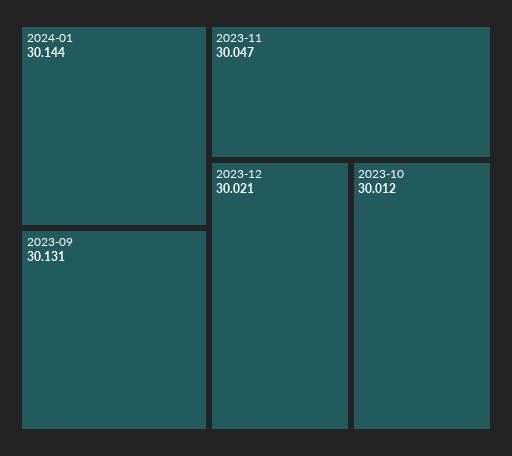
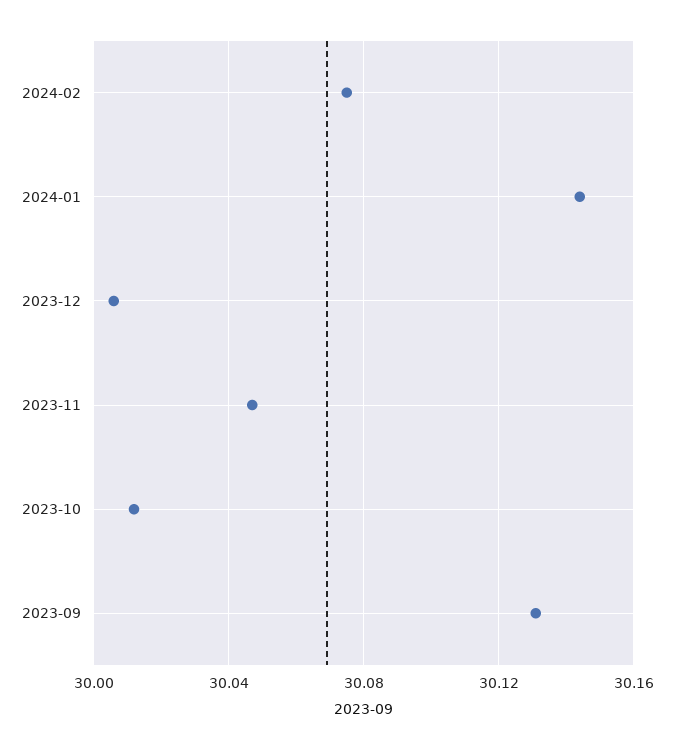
2023-12: 30.021 -> 30.005
2024-02: none -> 30.075

